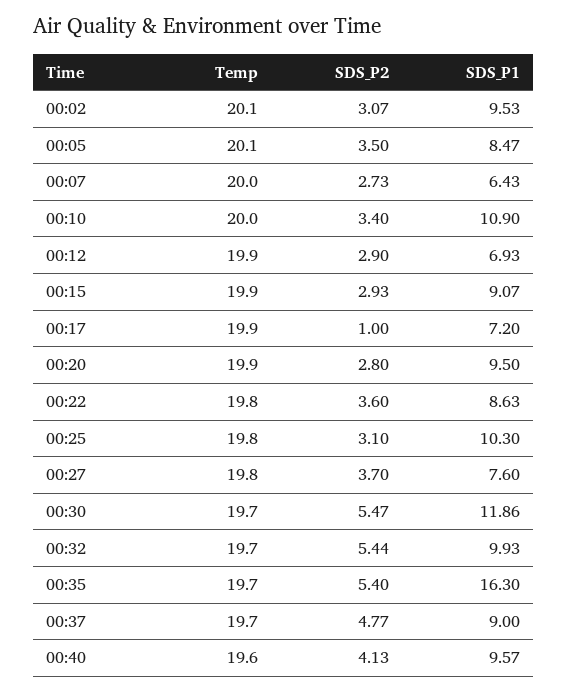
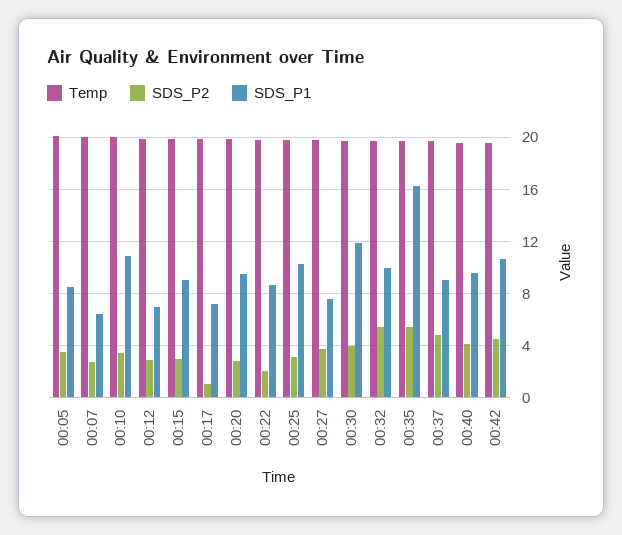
Temp, 00:02: 20.1 -> none
SDS_P2, 00:02: 3.07 -> none
SDS_P1, 00:02: 9.53 -> none
SDS_P2, 00:22: 3.6 -> 2
SDS_P2, 00:30: 5.47 -> 4
Temp, 00:42: none -> 19.5
SDS_P2, 00:42: none -> 4.5
SDS_P1, 00:42: none -> 10.5

